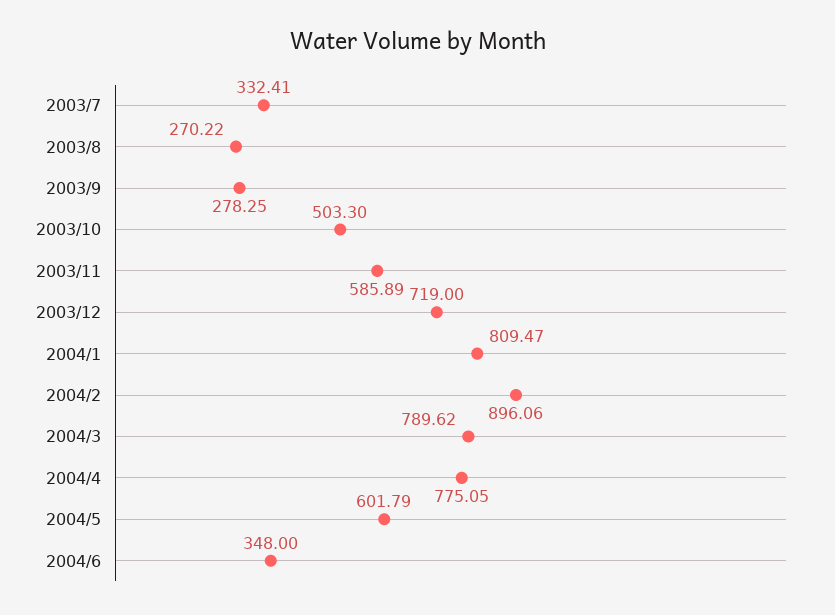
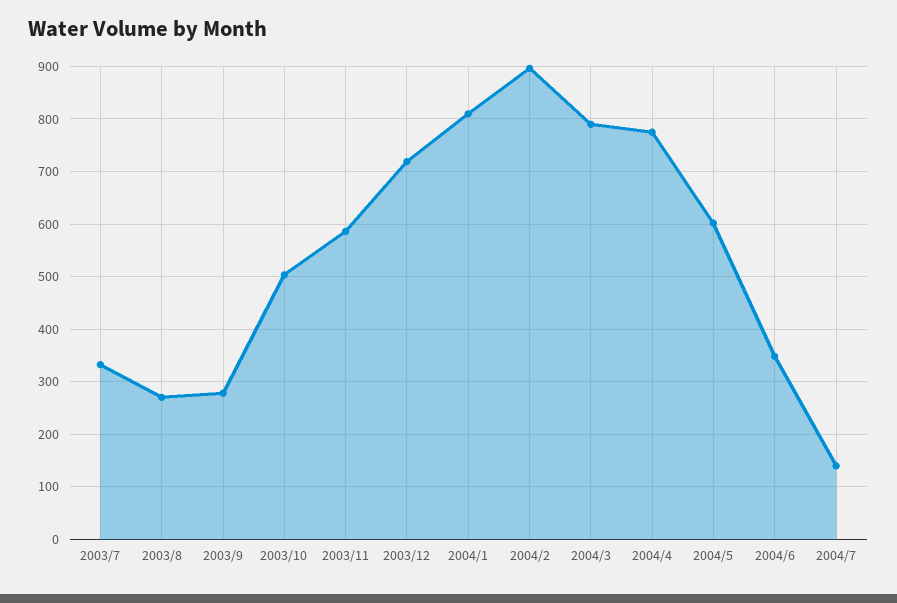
2004/7: none -> 140

